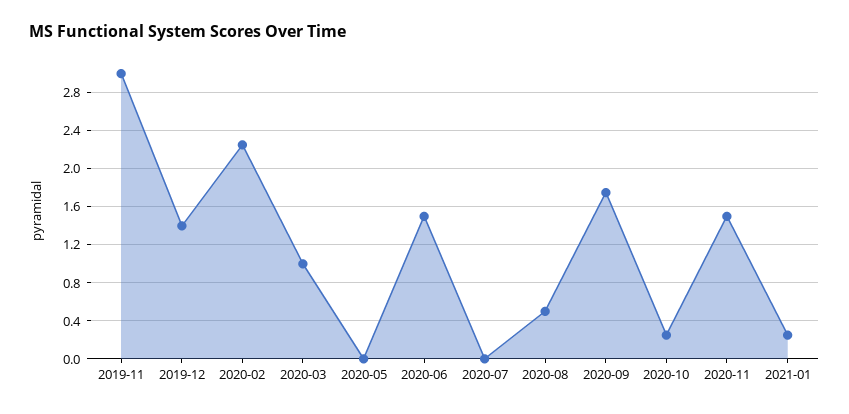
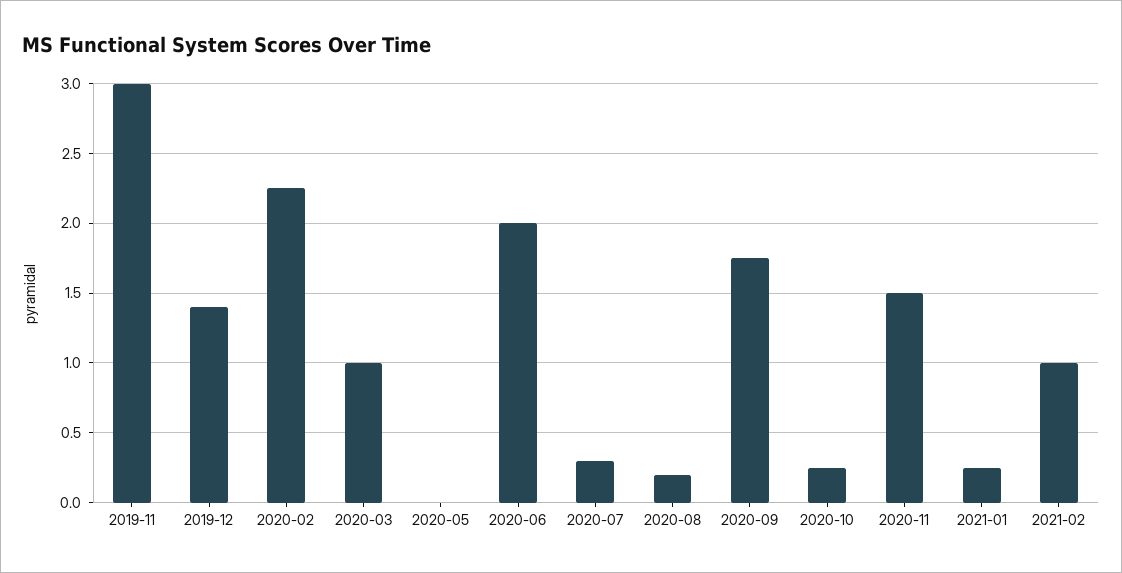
2020-06: 1.5 -> 2
2020-07: 0 -> 0.3
2020-08: 0.5 -> 0.2
2021-02: none -> 1

